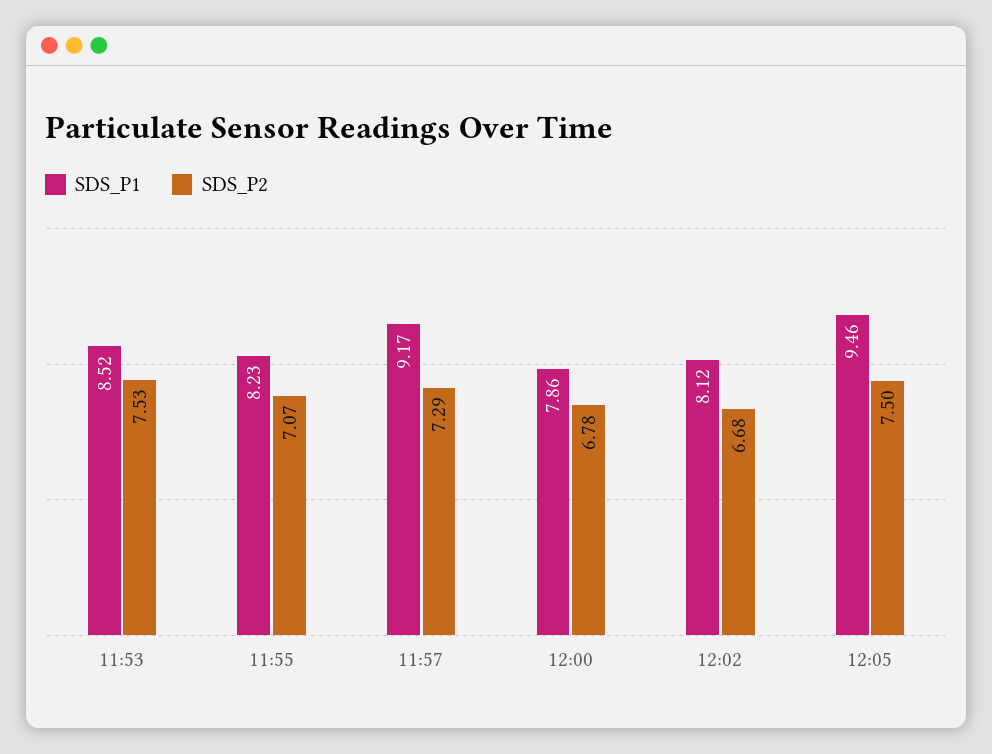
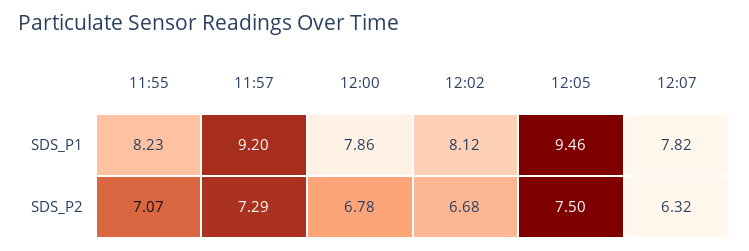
SDS_P1, 11:53: 8.52 -> none
SDS_P2, 11:53: 7.53 -> none
SDS_P1, 11:57: 9.17 -> 9.2
SDS_P1, 12:07: none -> 7.82
SDS_P2, 12:07: none -> 6.32

